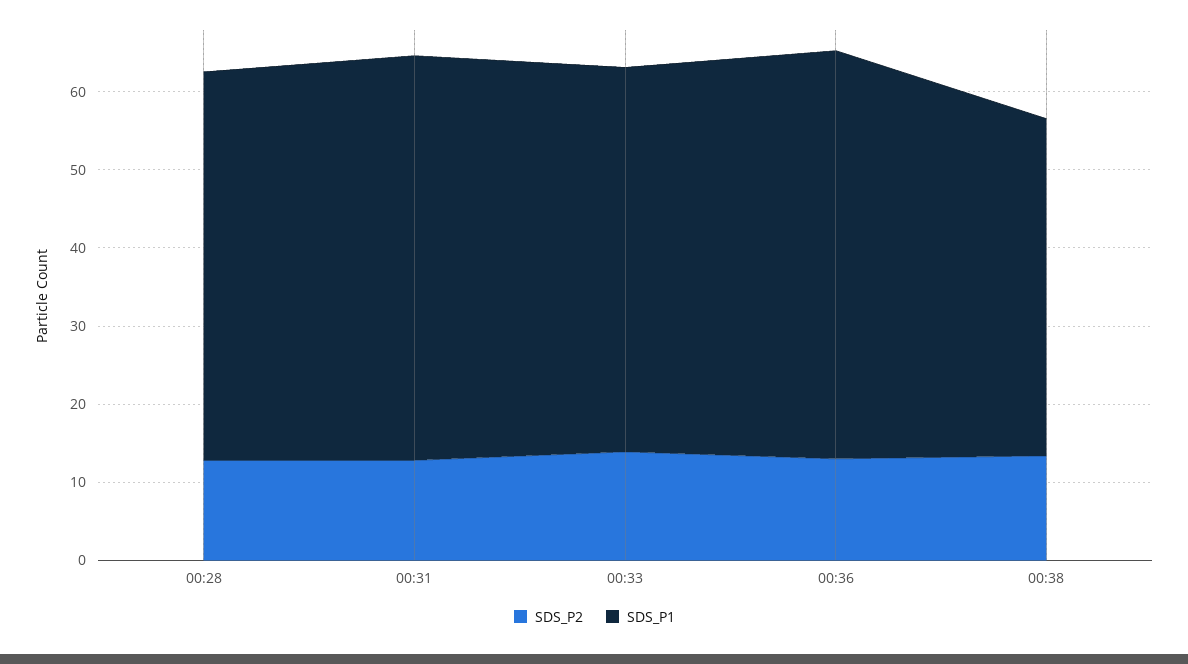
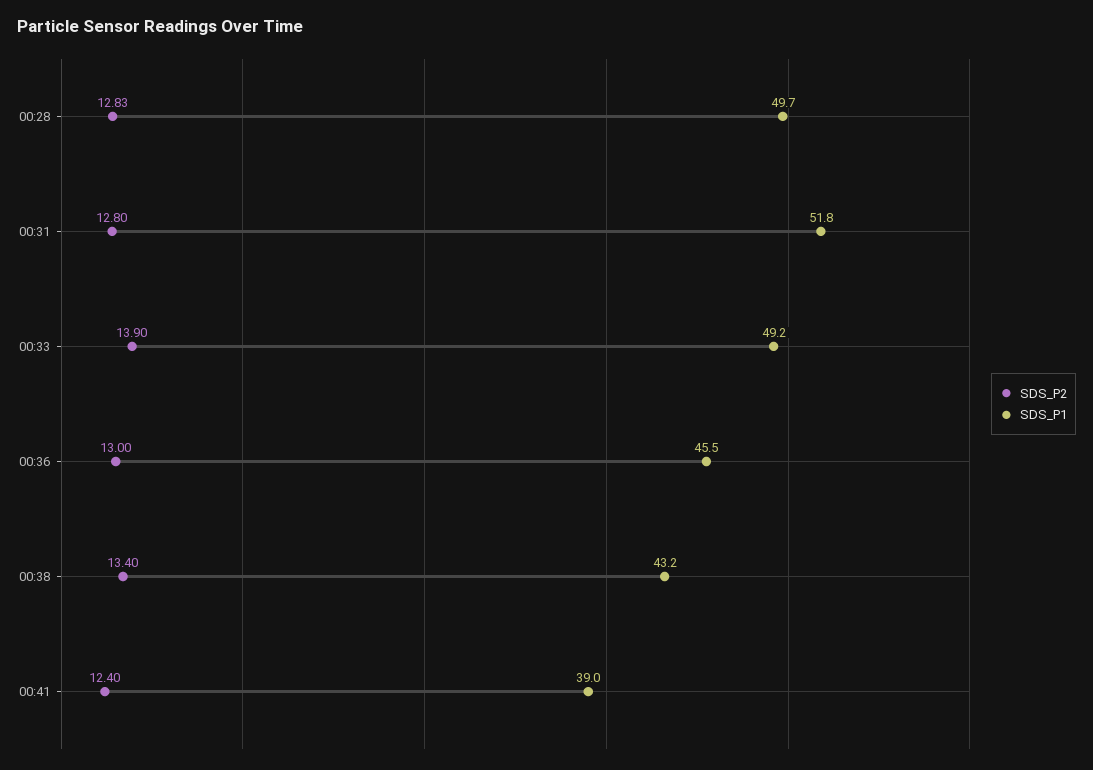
SDS_P1, 00:36: 52 -> 45.5
SDS_P2, 00:41: none -> 12.4
SDS_P1, 00:41: none -> 39

